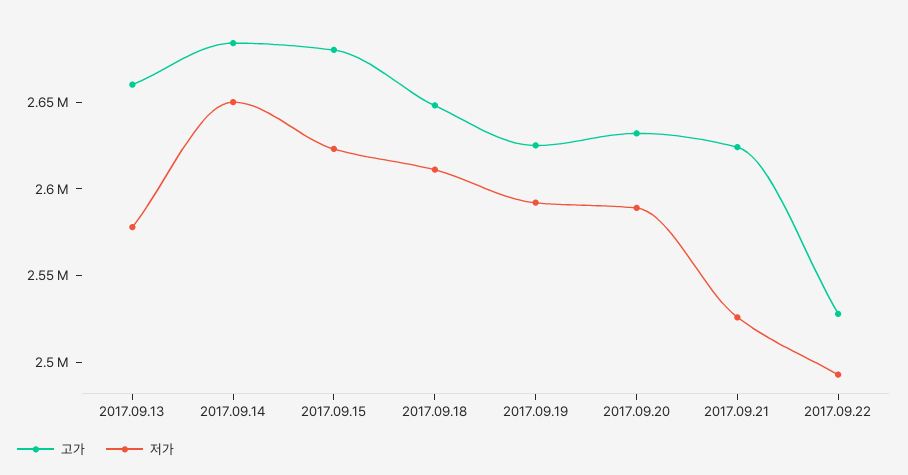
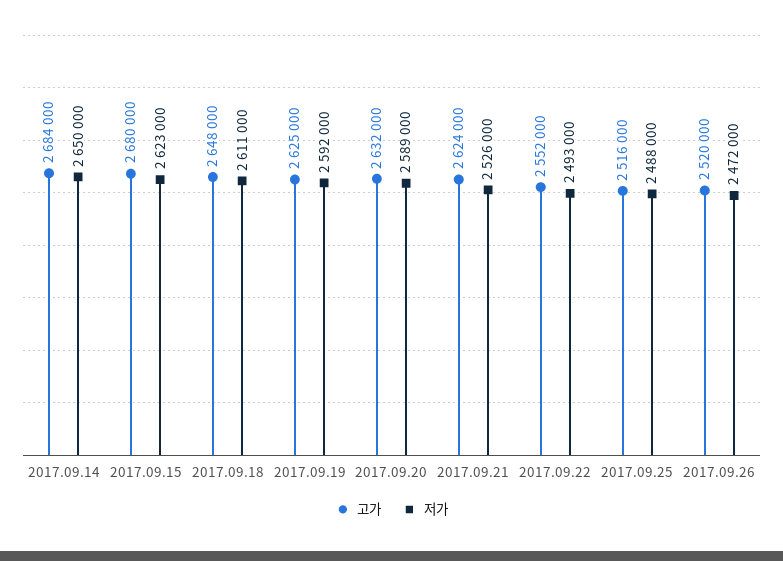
고가, 2017.09.13: 2660000 -> none
저가, 2017.09.13: 2580000 -> none
고가, 2017.09.22: 2530000 -> 2552000
고가, 2017.09.25: none -> 2516000
저가, 2017.09.25: none -> 2488000
고가, 2017.09.26: none -> 2520000
저가, 2017.09.26: none -> 2472000

